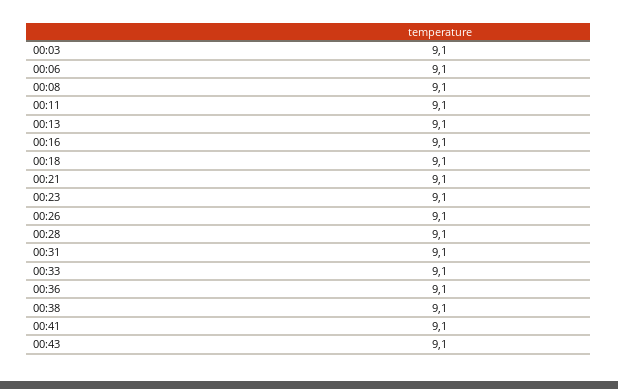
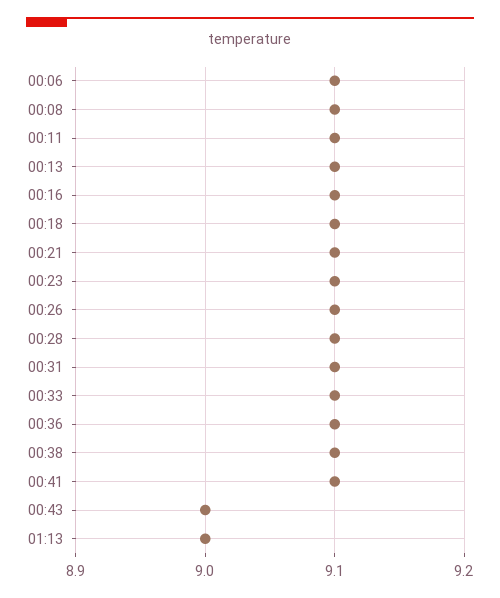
00:03: 9.1 -> none
00:43: 9.1 -> 9
01:13: none -> 9

